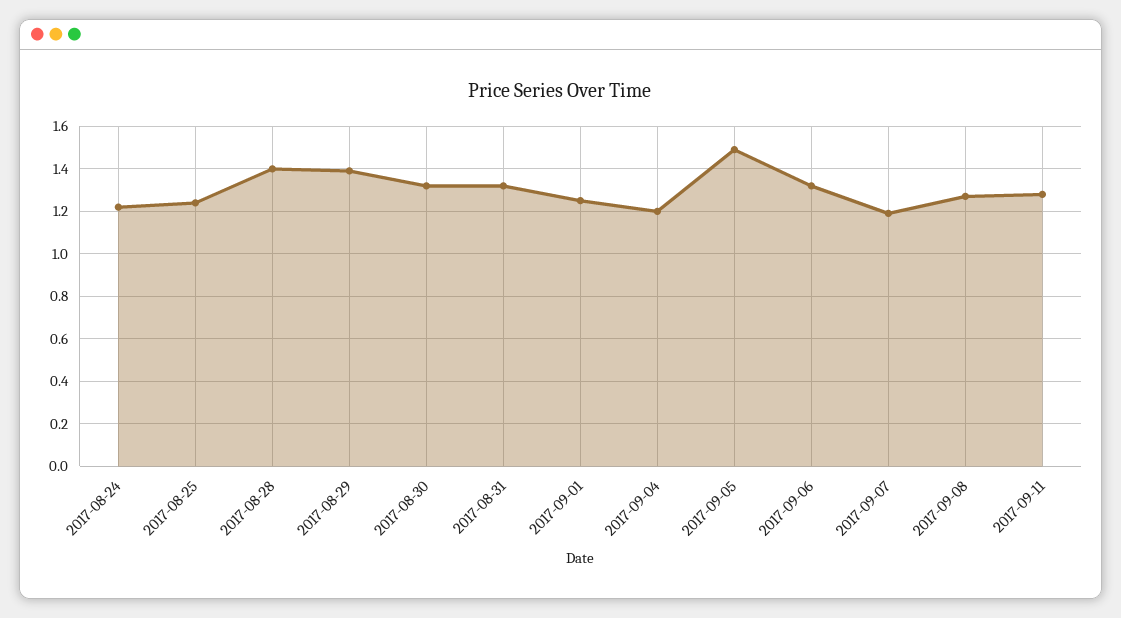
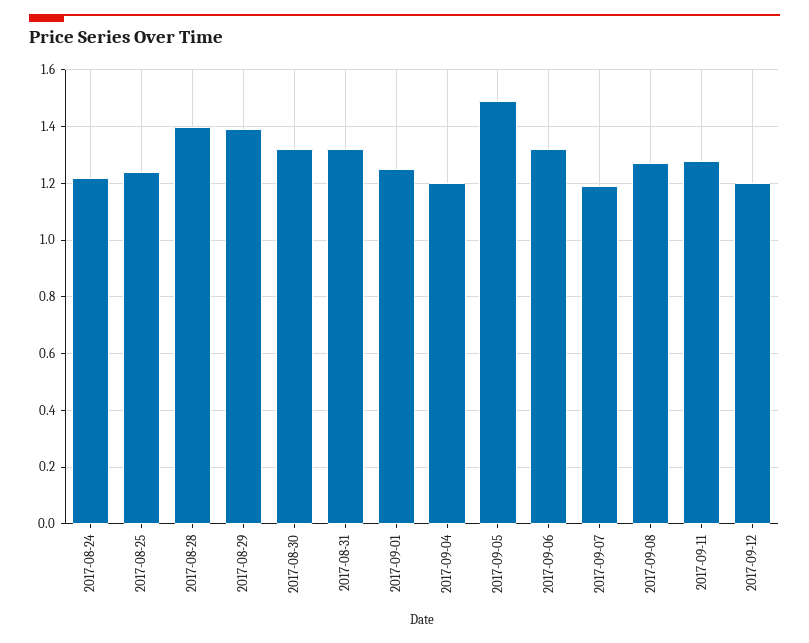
2017-09-12: none -> 1.2

